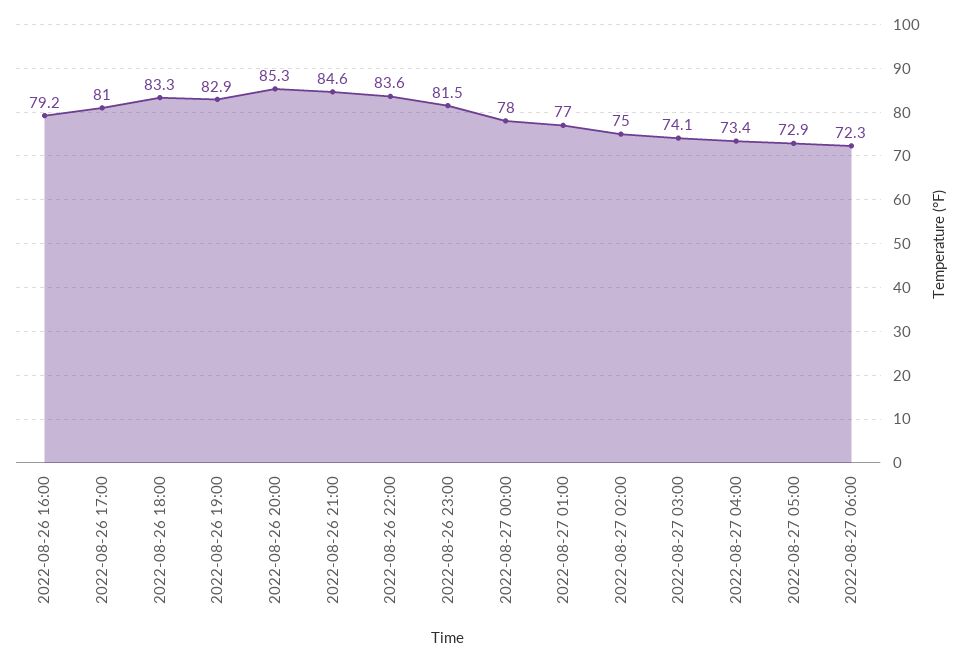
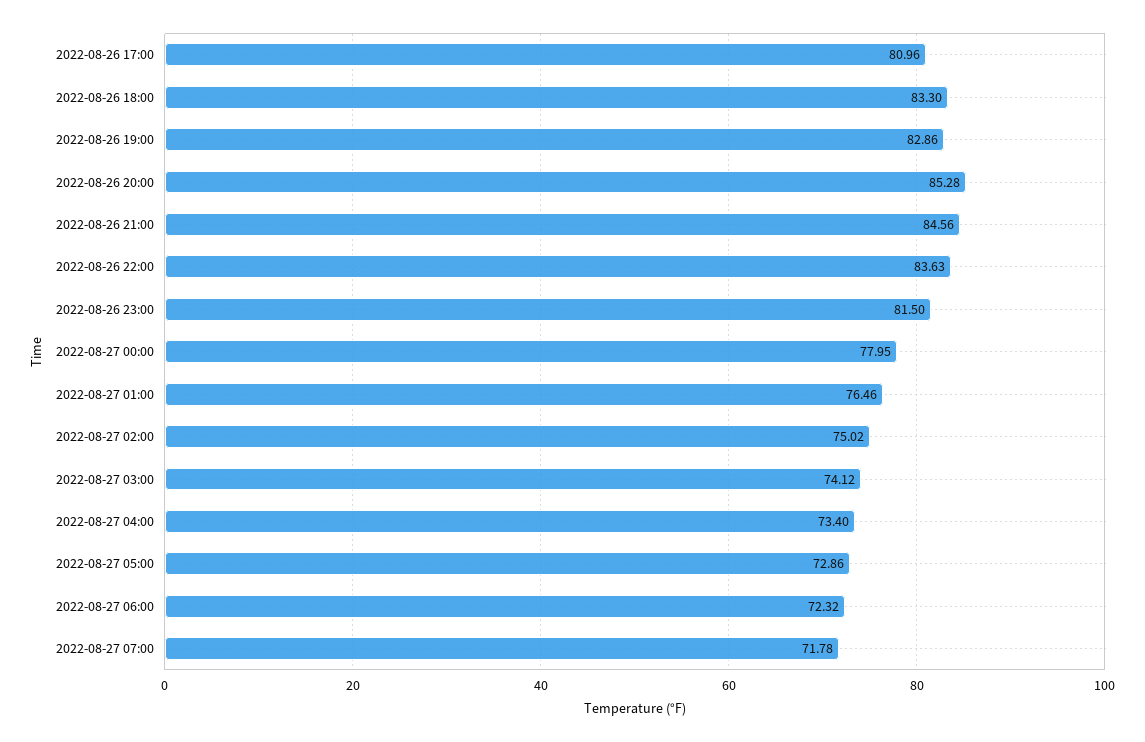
2022-08-26 16:00: 79.2 -> none
2022-08-27 01:00: 77 -> 76.46
2022-08-27 07:00: none -> 71.78

